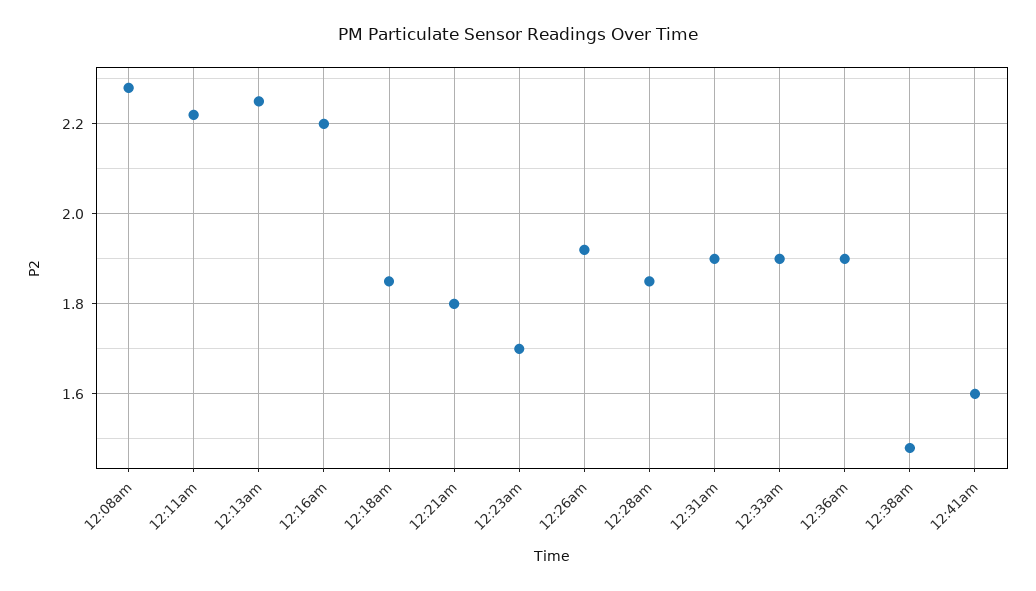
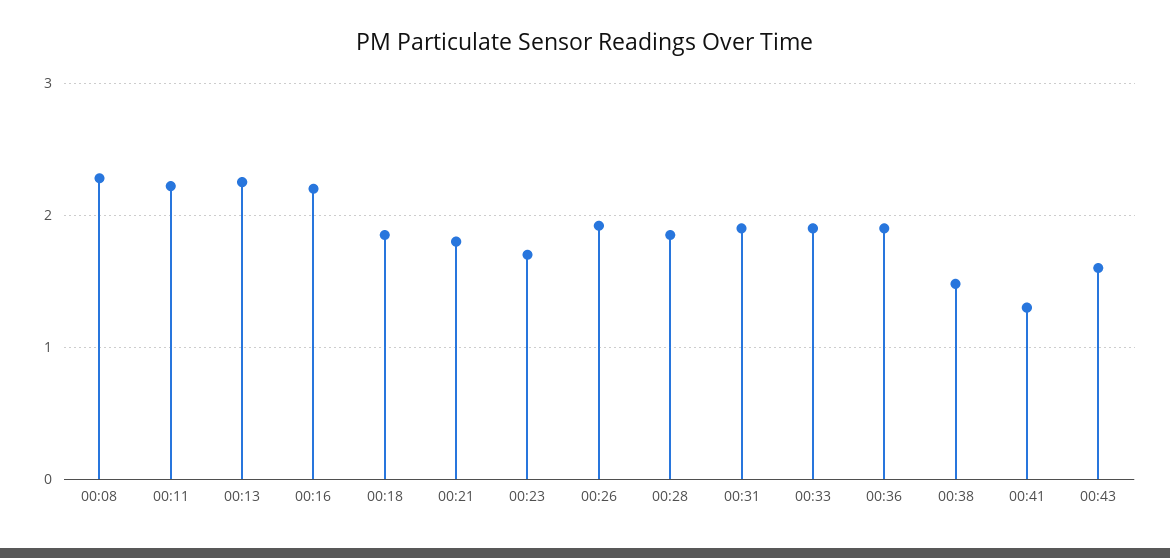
12:41am: 1.6 -> 1.3
00:43: none -> 1.6

